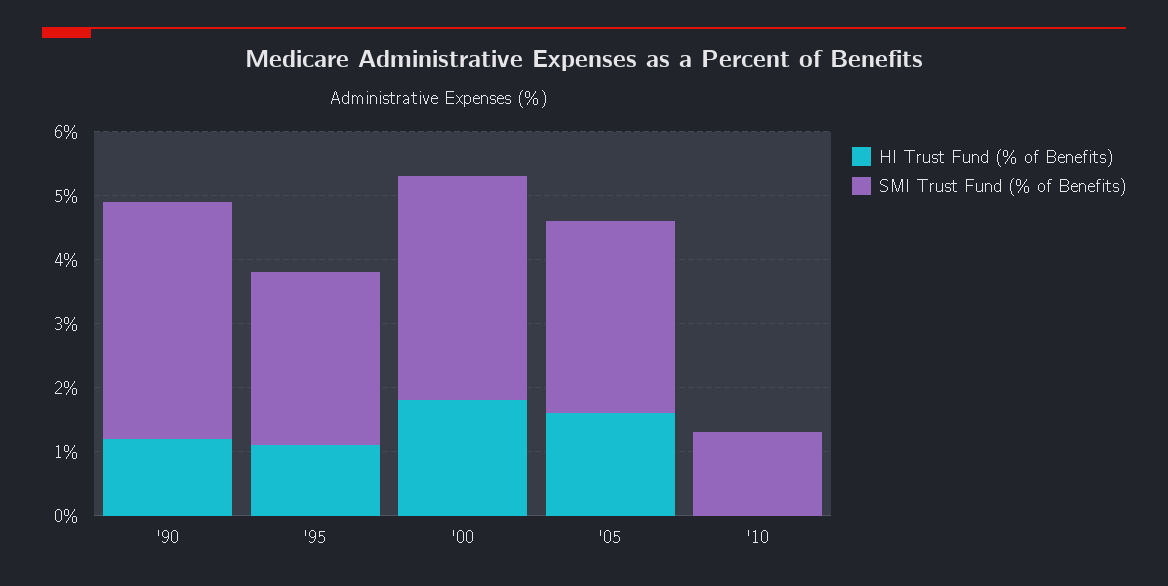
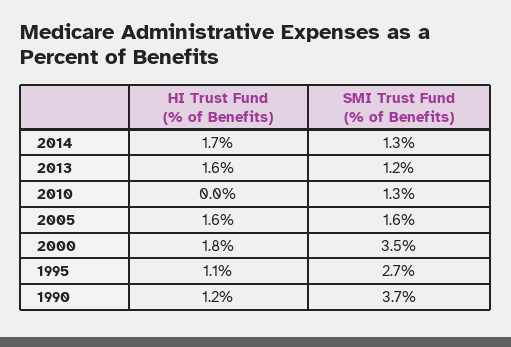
SMI Trust Fund (% of Benefits), '05: 3 -> 1.6
HI Trust Fund (% of Benefits), 2014: none -> 1.7
SMI Trust Fund (% of Benefits), 2014: none -> 1.3
HI Trust Fund (% of Benefits), 2013: none -> 1.6
SMI Trust Fund (% of Benefits), 2013: none -> 1.2

